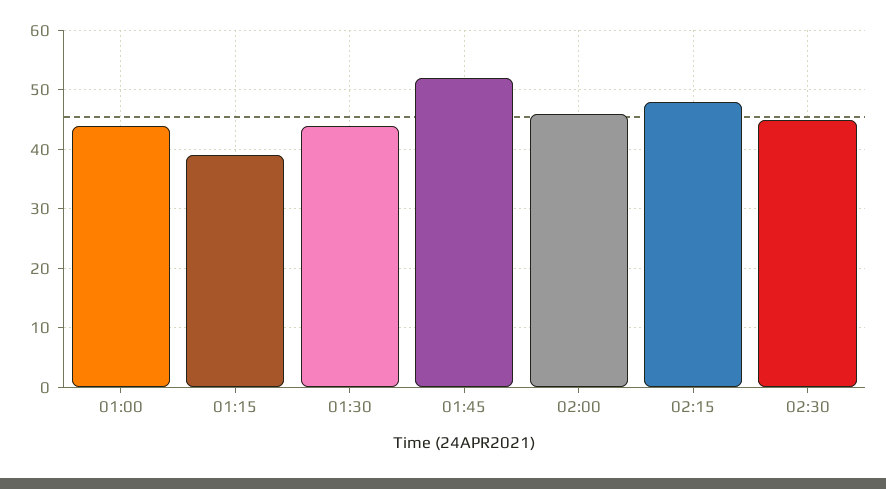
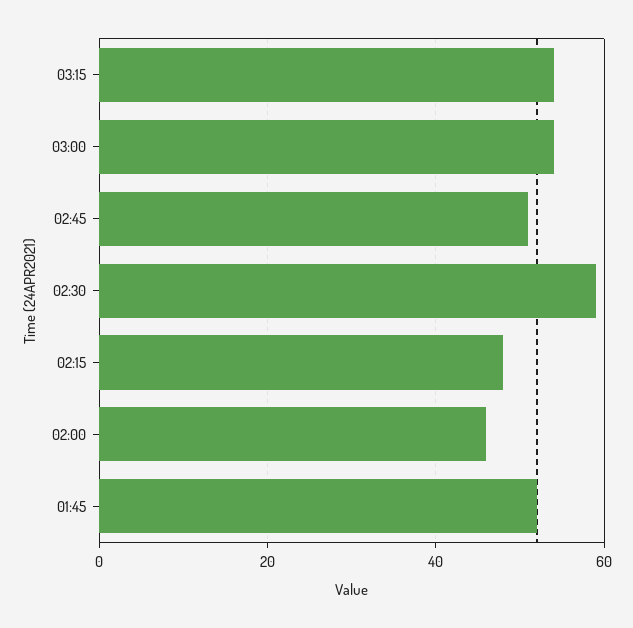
01:00: 45 -> none
01:15: 40 -> none
01:30: 45 -> none
02:30: 45 -> 60
03:15: none -> 55
03:00: none -> 55
02:45: none -> 50

